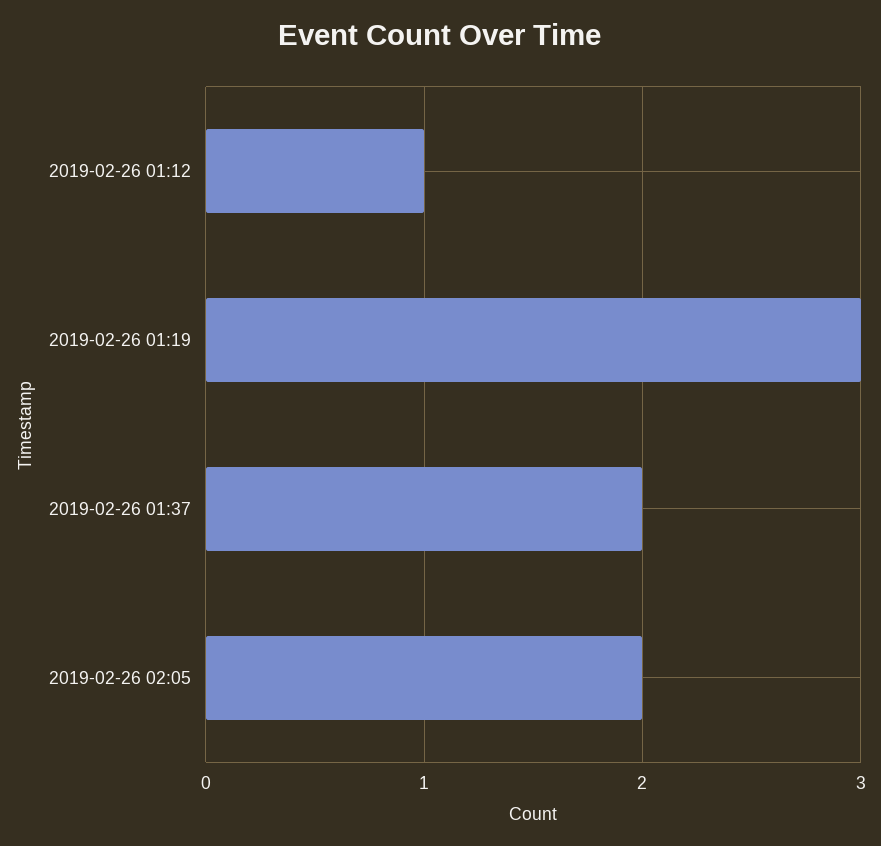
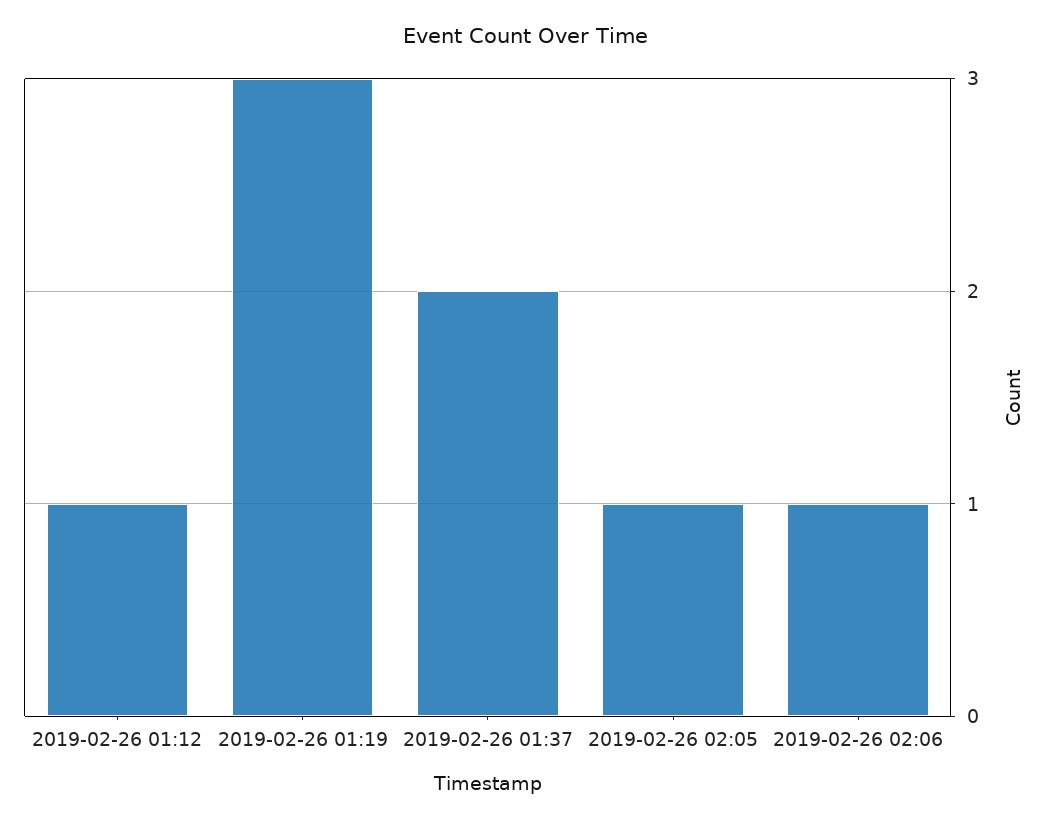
2019-02-26 02:05: 2 -> 1
2019-02-26 02:06: none -> 1

